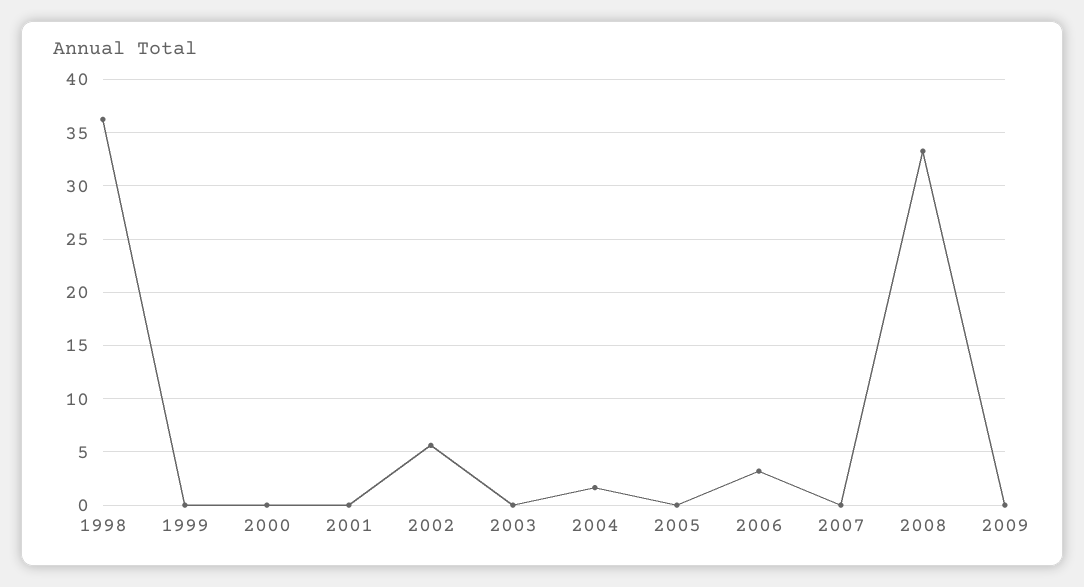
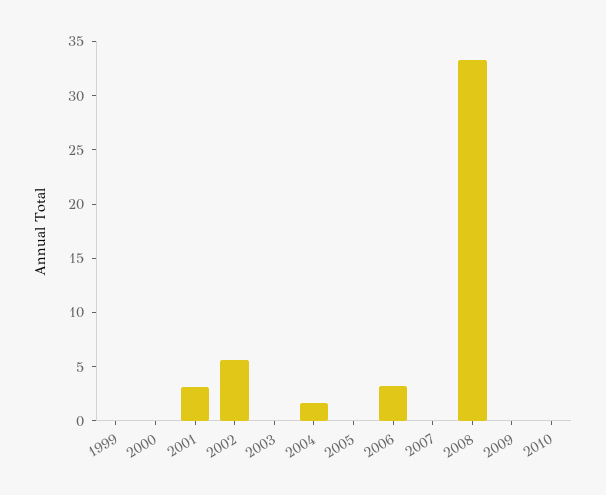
1998: 36 -> none
2001: 0 -> 3
2010: none -> 0

